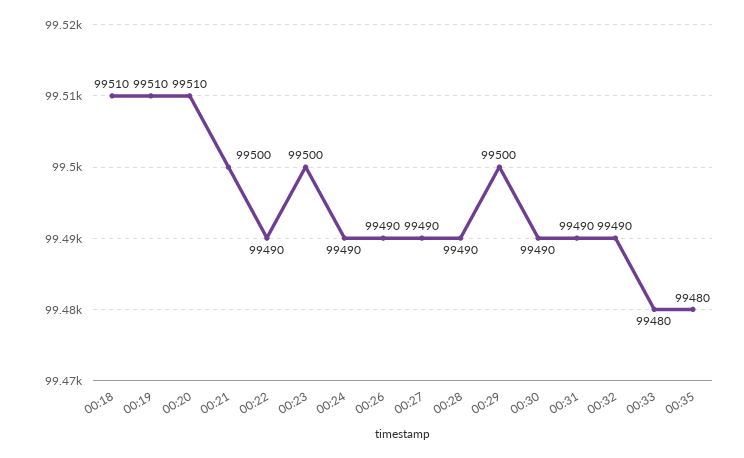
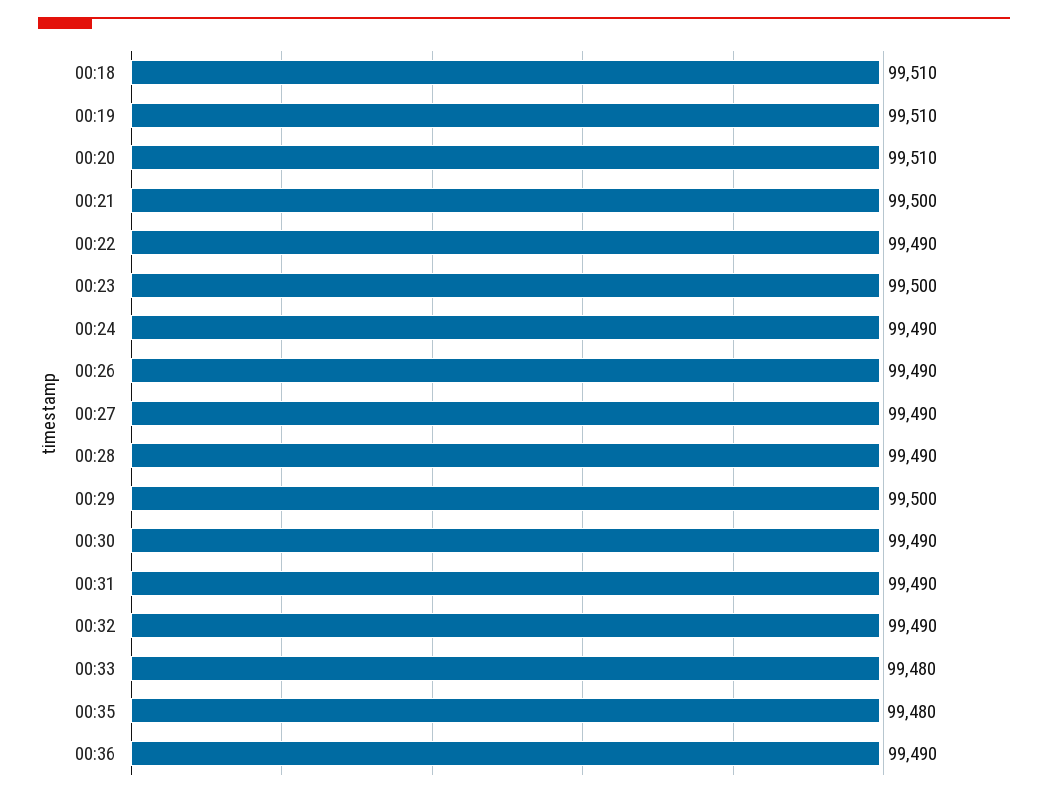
00:36: none -> 99490

